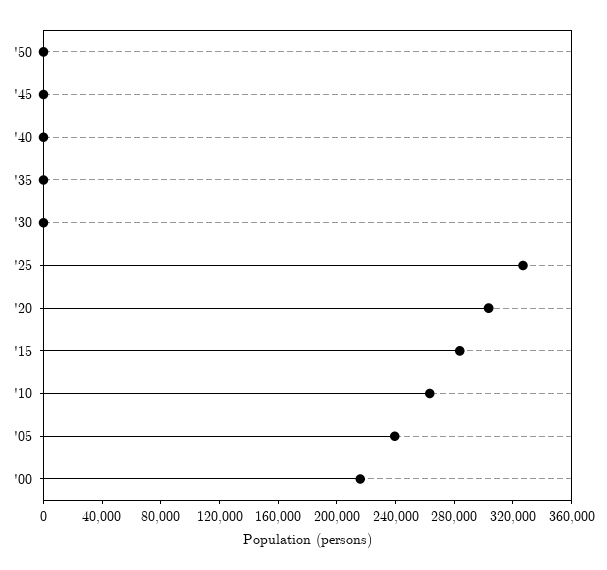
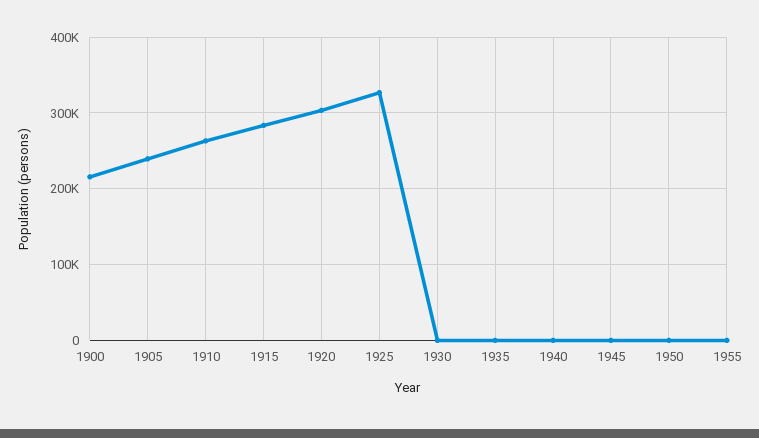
1955: none -> 0

